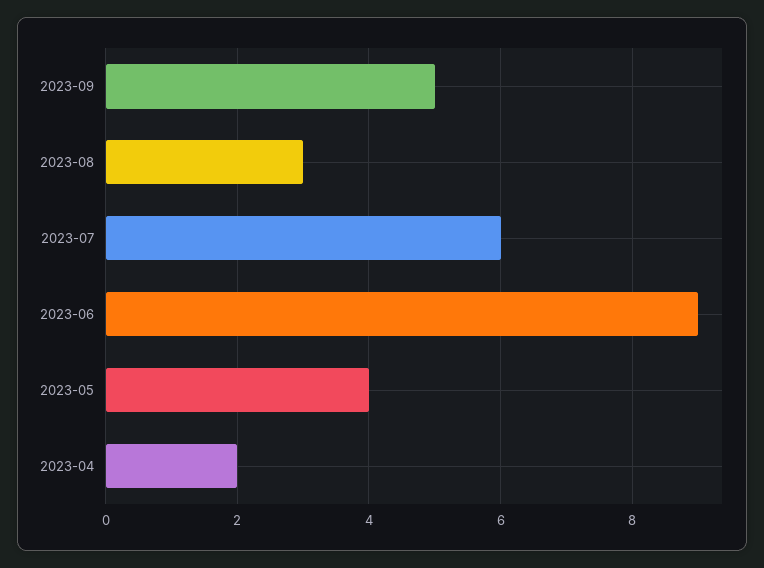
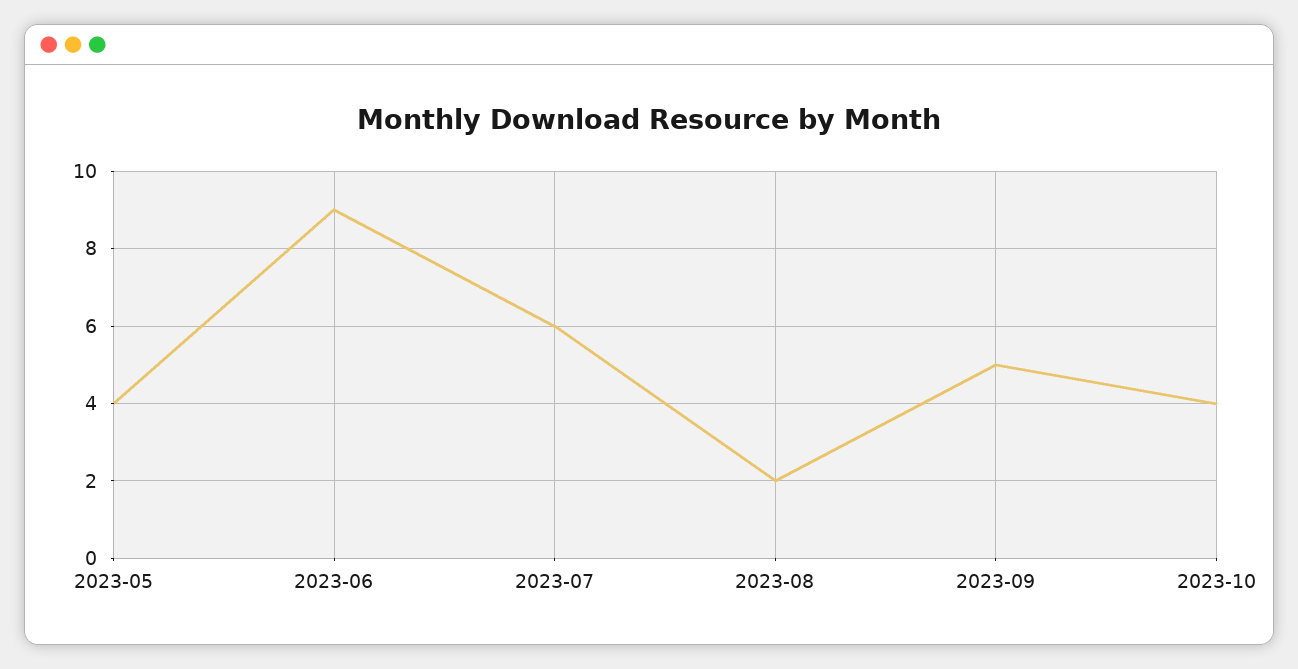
2023-08: 3 -> 2
2023-04: 2 -> none
2023-10: none -> 4

